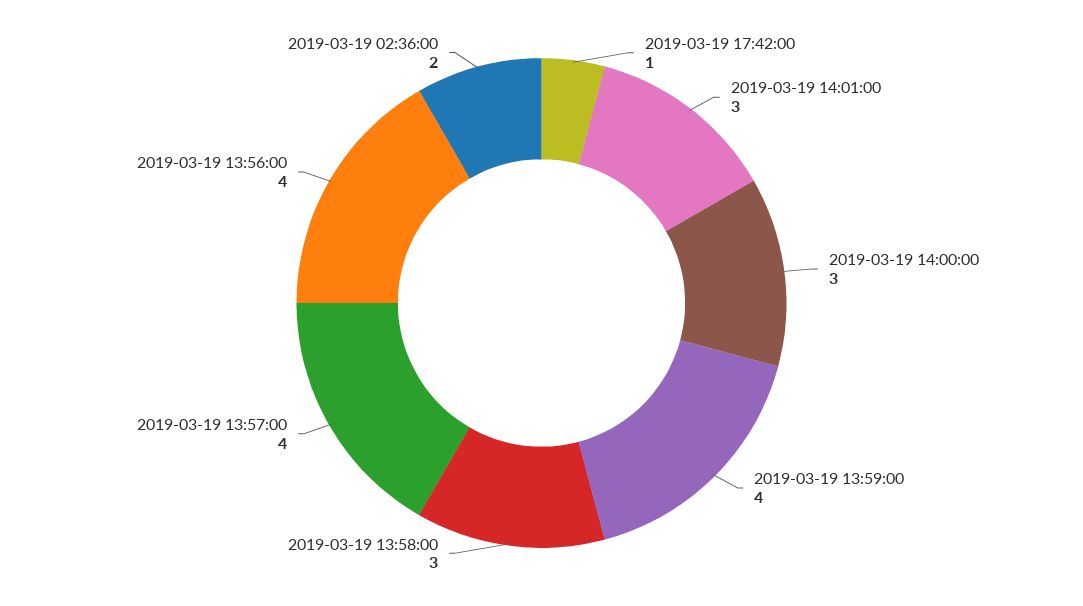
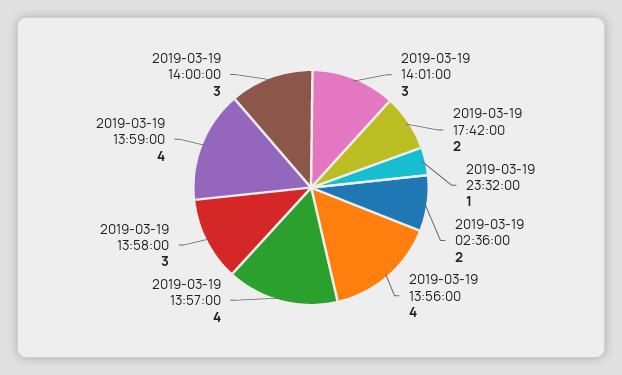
2019-03-19 17:42:00: 1 -> 2
2019-03-19 23:32:00: none -> 1

